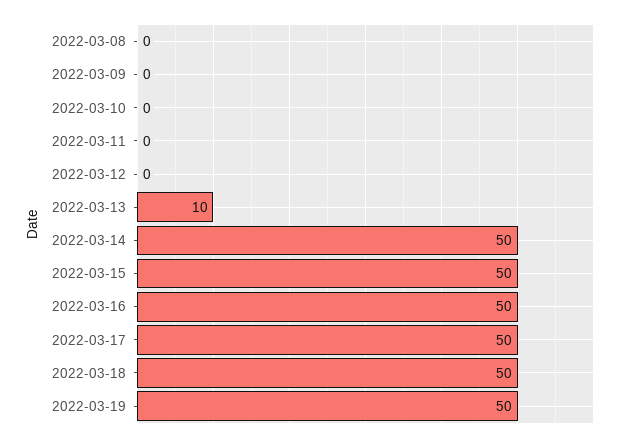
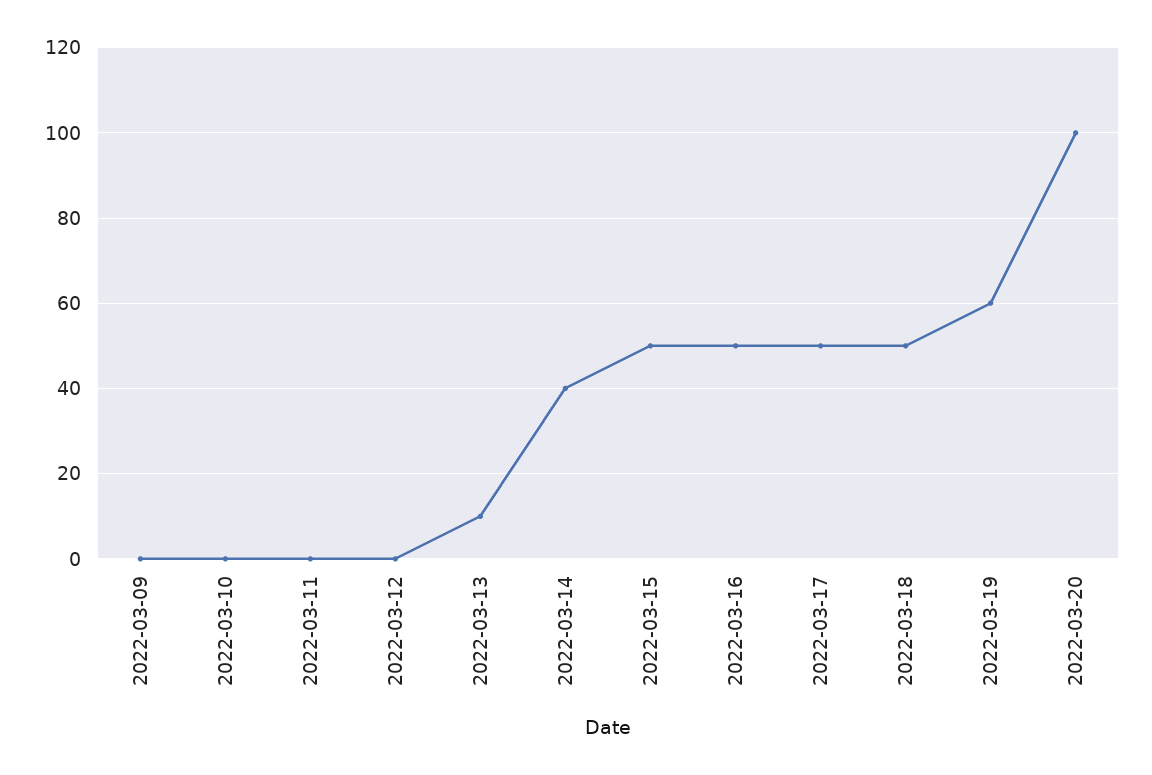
2022-03-08: 0 -> none
2022-03-14: 50 -> 40
2022-03-19: 50 -> 60
2022-03-20: none -> 100

